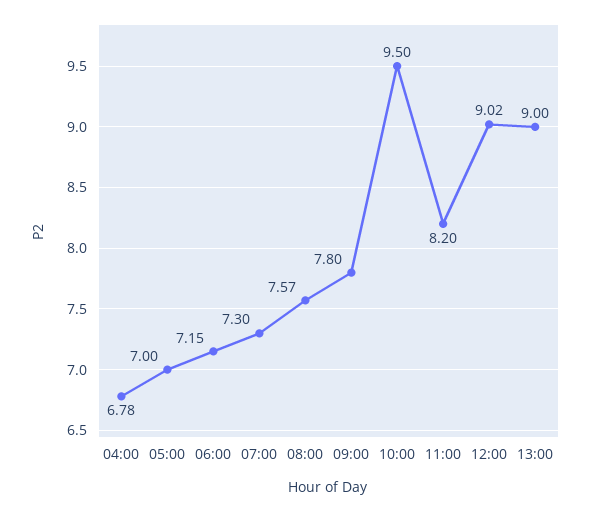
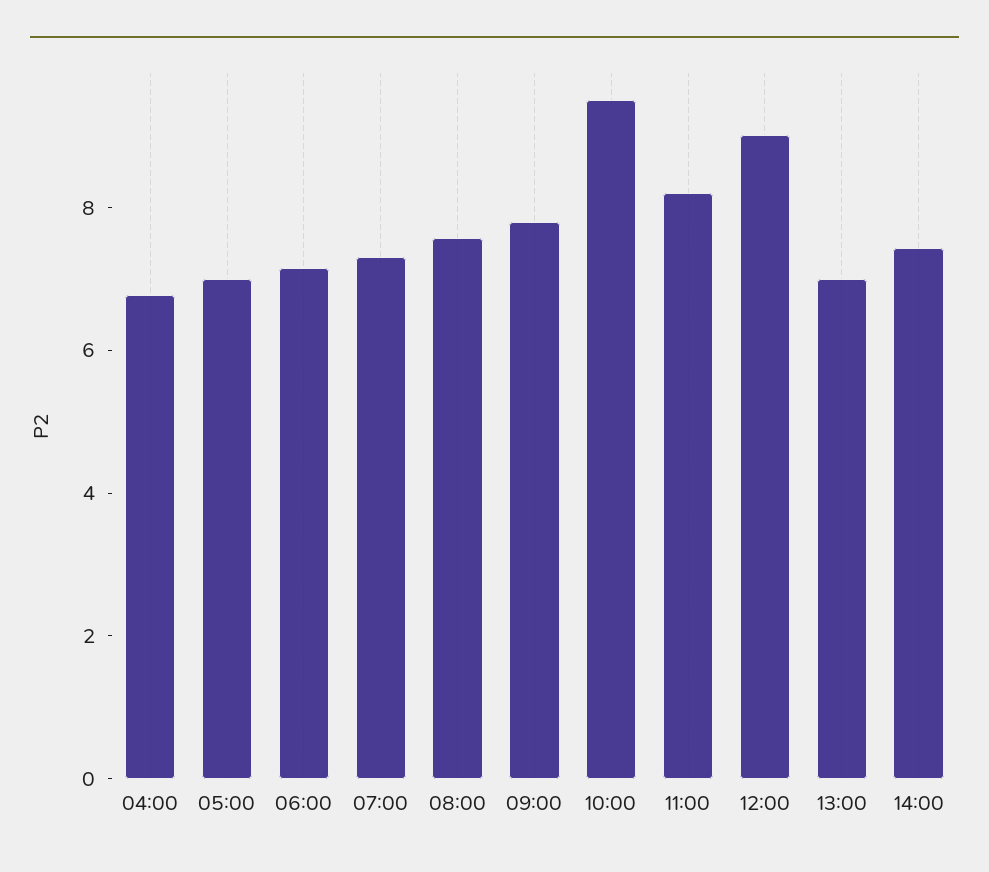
13:00: 9 -> 7
14:00: none -> 7.5

